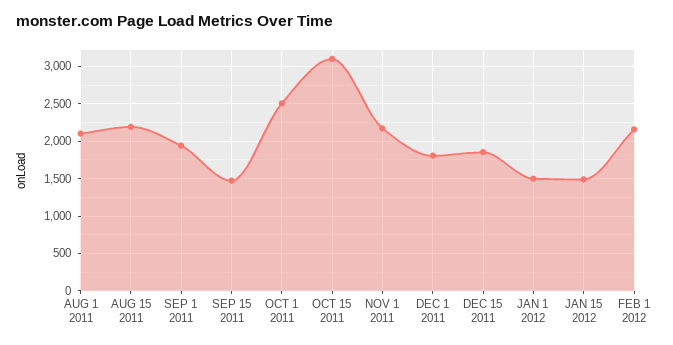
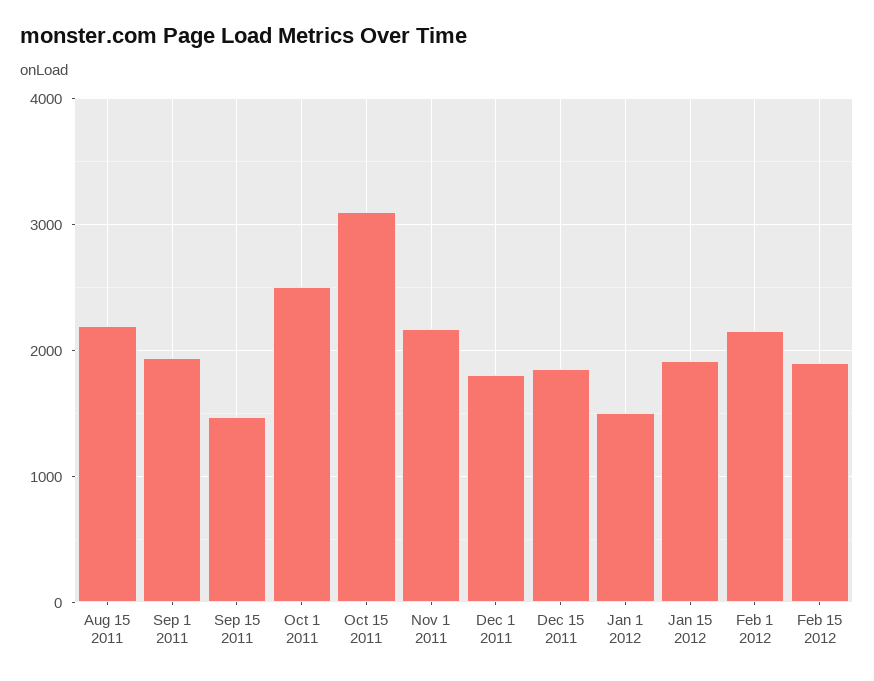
AUG 1 2011: 2100 -> none
JAN 15 2012: 1500 -> 1900
Feb 15 2012: none -> 1900

